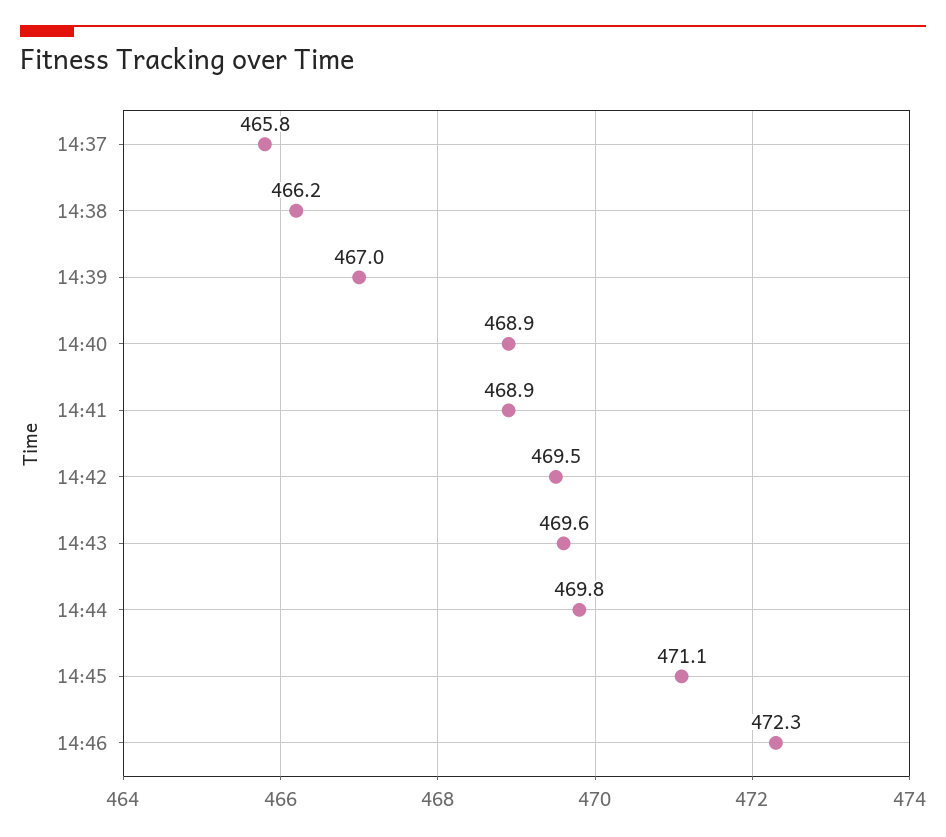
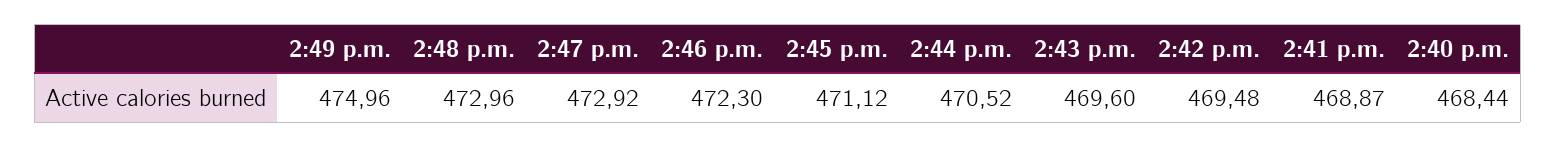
14:37: 465.8 -> none
14:38: 466.2 -> none
14:39: 467 -> none
14:40: 468.9 -> 468.44
14:44: 469.8 -> 470.52
2:49 p.m.: none -> 474.96
2:48 p.m.: none -> 472.96
2:47 p.m.: none -> 472.92

